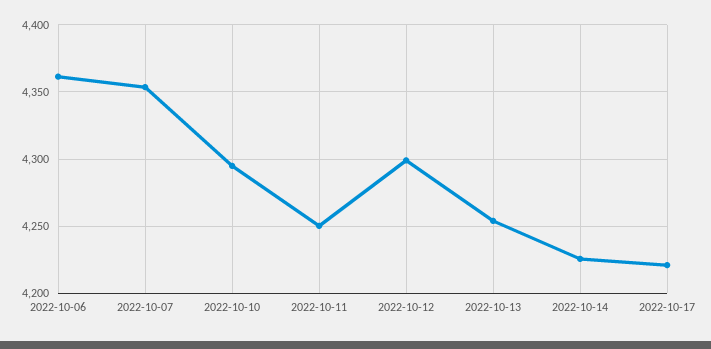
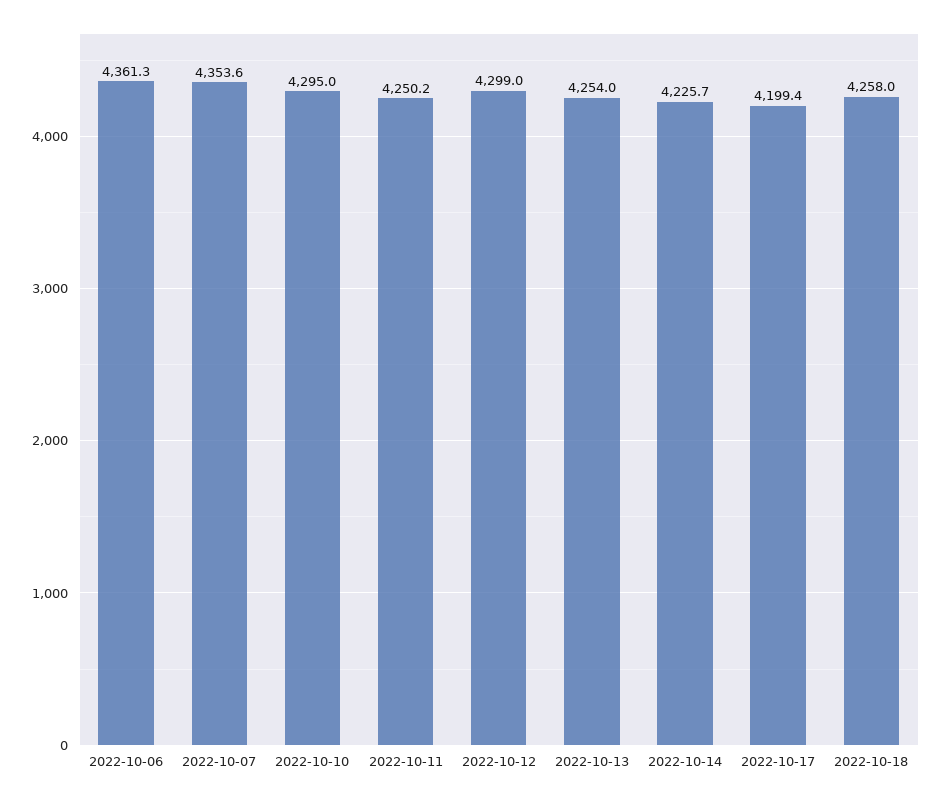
2022-10-17: 4220 -> 4199.4
2022-10-18: none -> 4258

